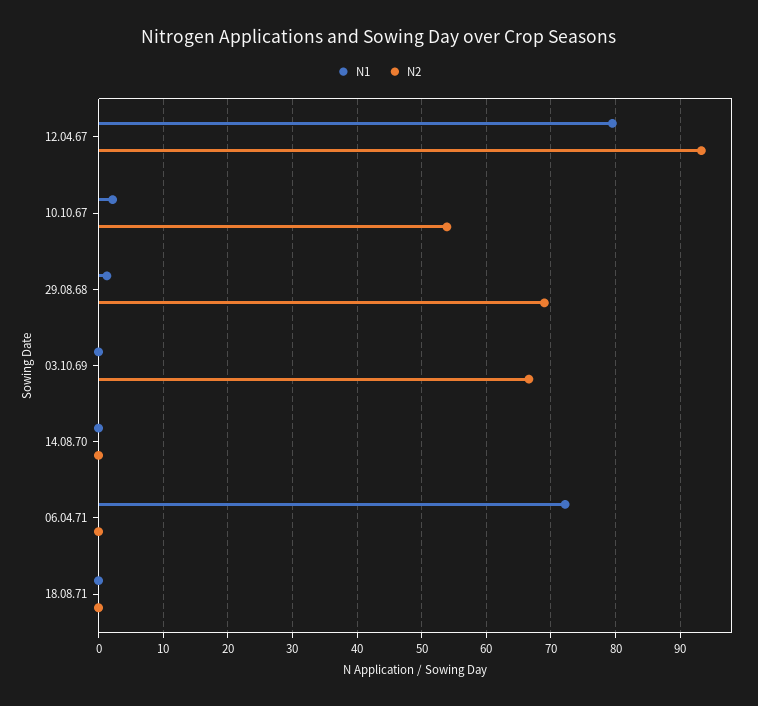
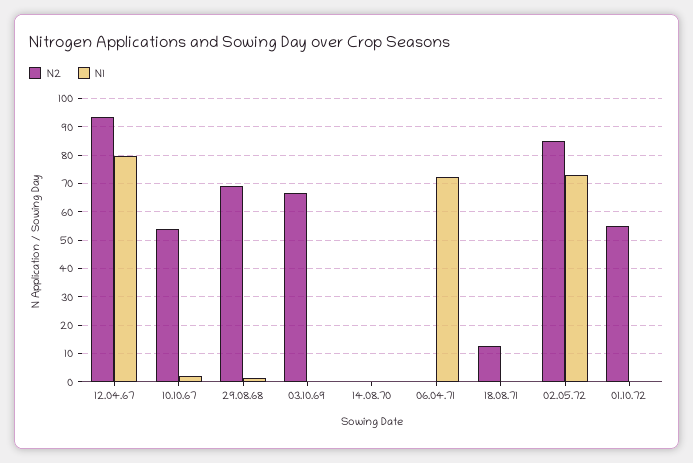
N2, 18.08.71: 0 -> 12.5
N2, 02.05.72: none -> 85
N1, 02.05.72: none -> 72.5
N2, 01.10.72: none -> 55
N1, 01.10.72: none -> 0

